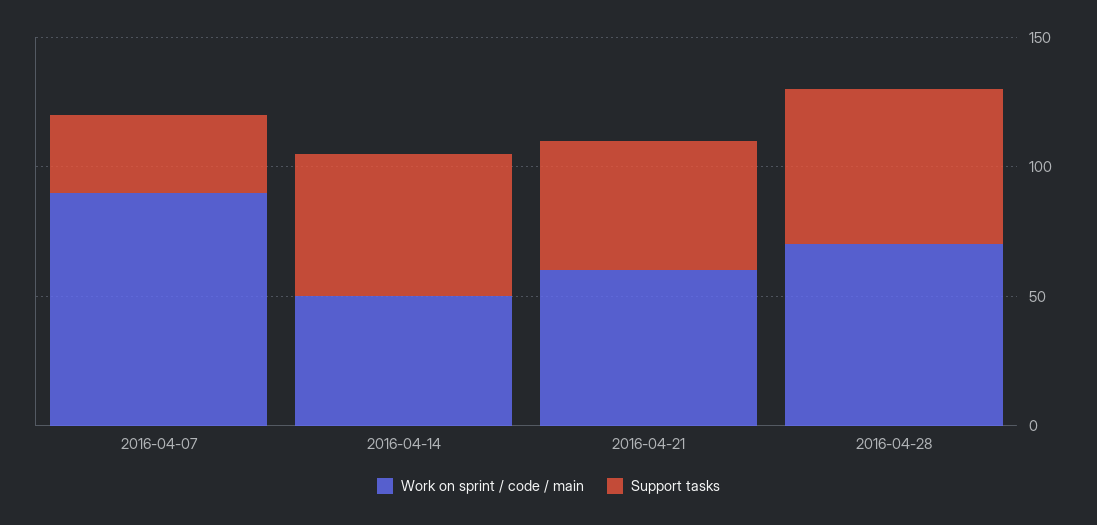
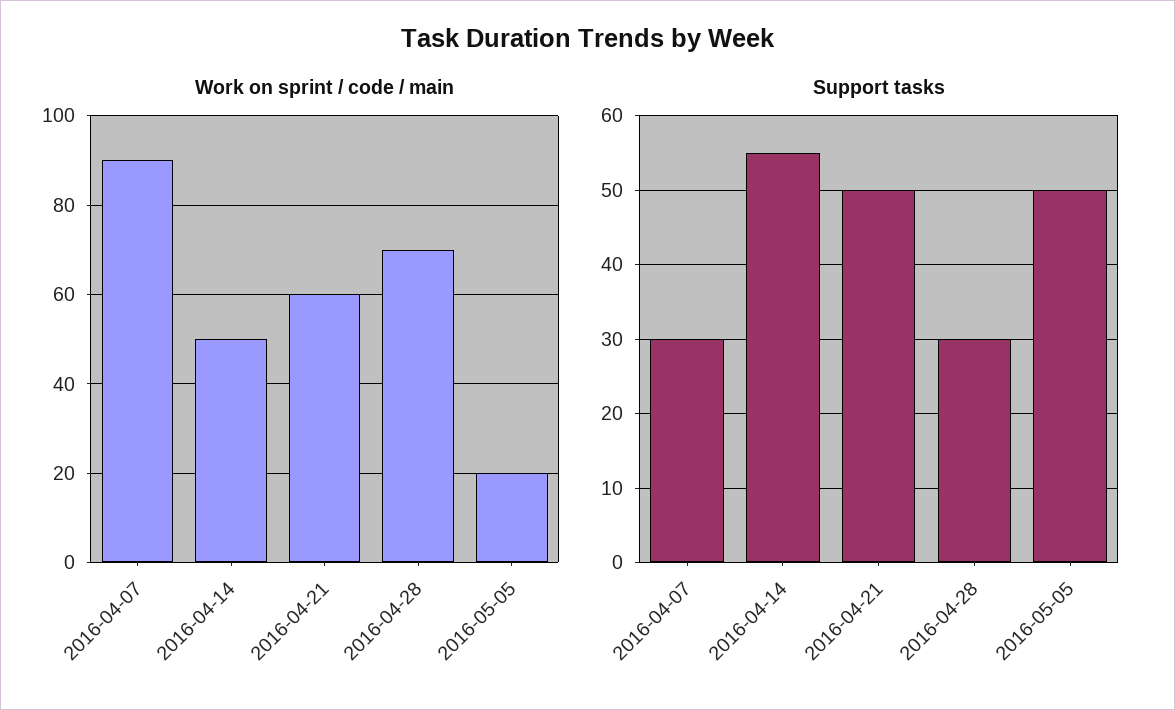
Support tasks, 2016-04-28: 60 -> 30
Work on sprint / code / main, 2016-05-05: none -> 20
Support tasks, 2016-05-05: none -> 50

